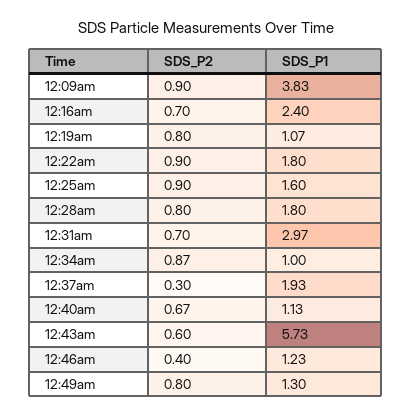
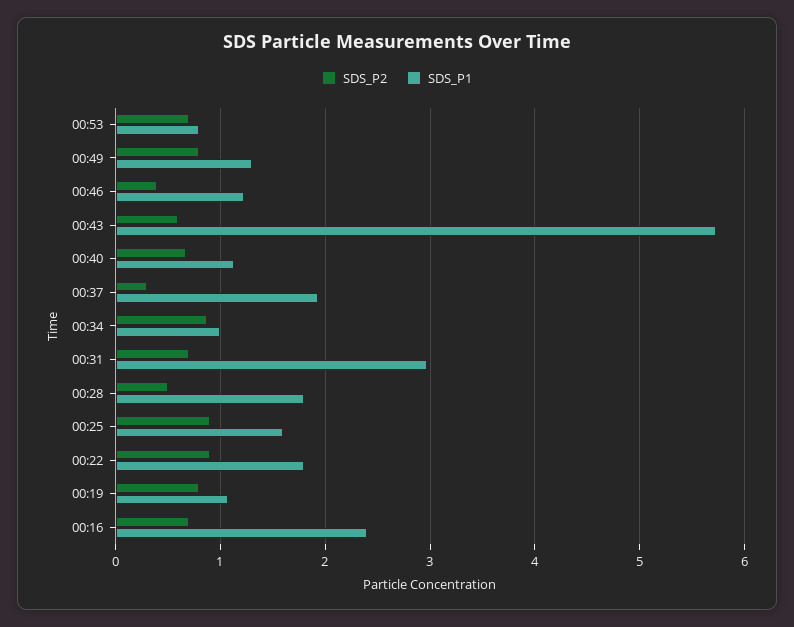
SDS_P2, 12:09am: 0.9 -> none
SDS_P1, 12:09am: 3.83 -> none
SDS_P2, 12:28am: 0.8 -> 0.5
SDS_P2, 00:53: none -> 0.7
SDS_P1, 00:53: none -> 0.8

